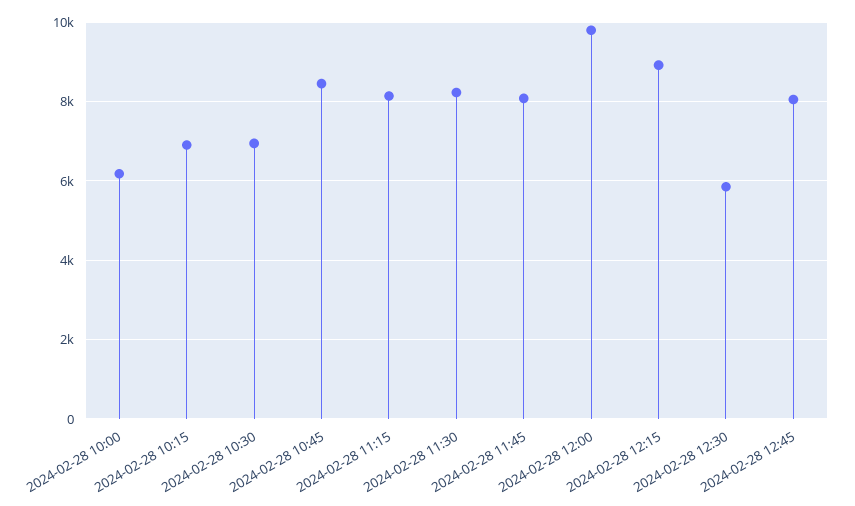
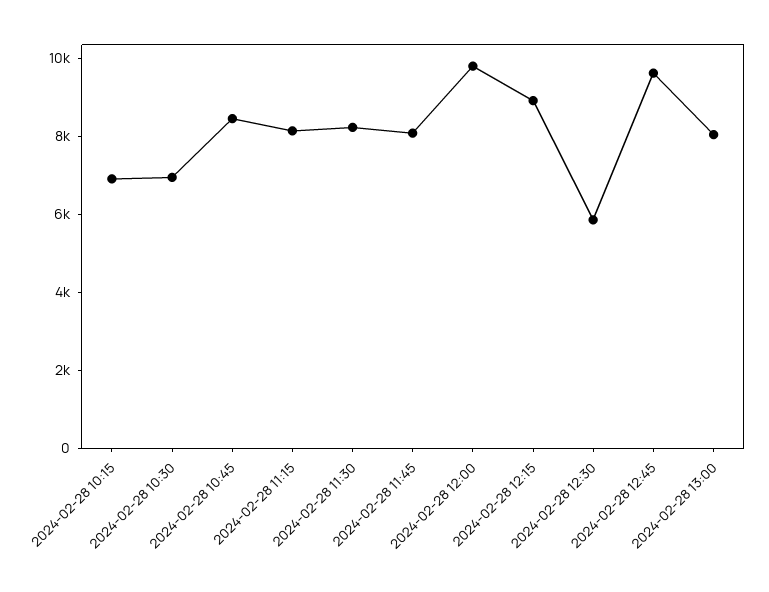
2024-02-28 10:00: 6200 -> none
2024-02-28 12:45: 8000 -> 9500
2024-02-28 13:00: none -> 8000

